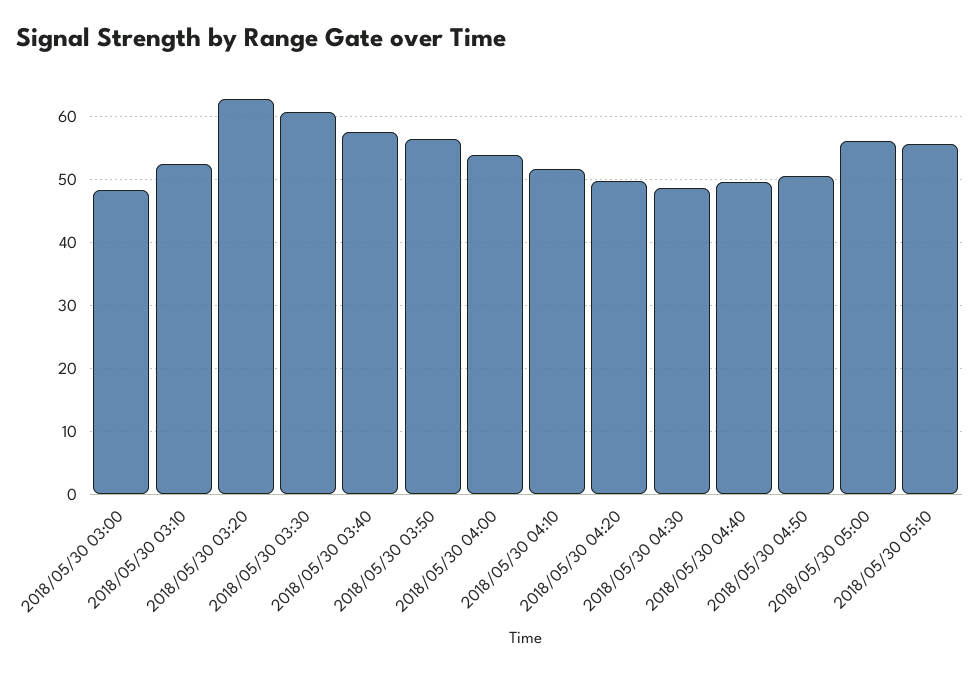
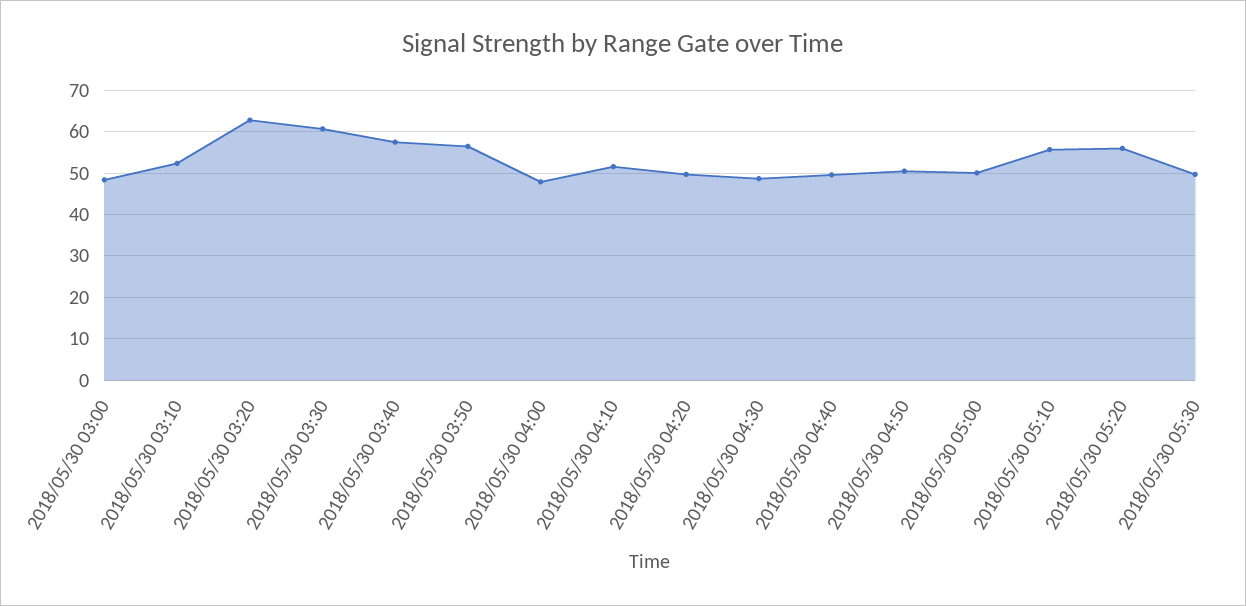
2018/05/30 04:00: 54 -> 48
2018/05/30 05:00: 56 -> 50
2018/05/30 05:20: none -> 56
2018/05/30 05:30: none -> 50

